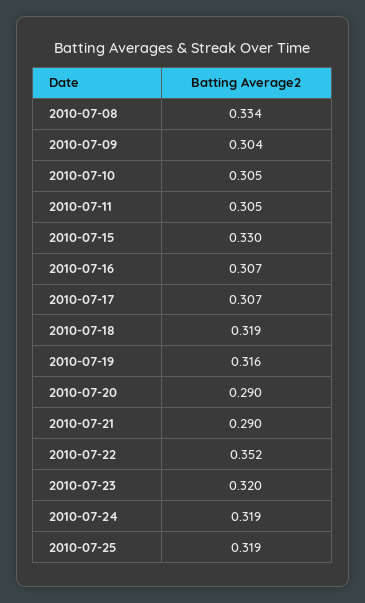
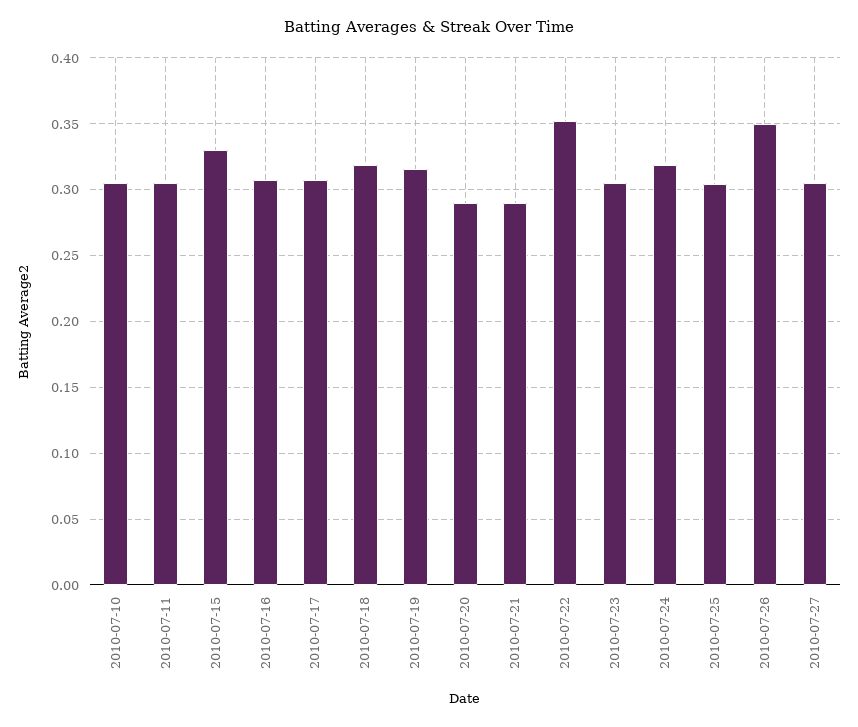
2010-07-08: 0.334 -> none
2010-07-09: 0.304 -> none
2010-07-23: 0.32 -> 0.305
2010-07-25: 0.319 -> 0.305
2010-07-26: none -> 0.35
2010-07-27: none -> 0.305

